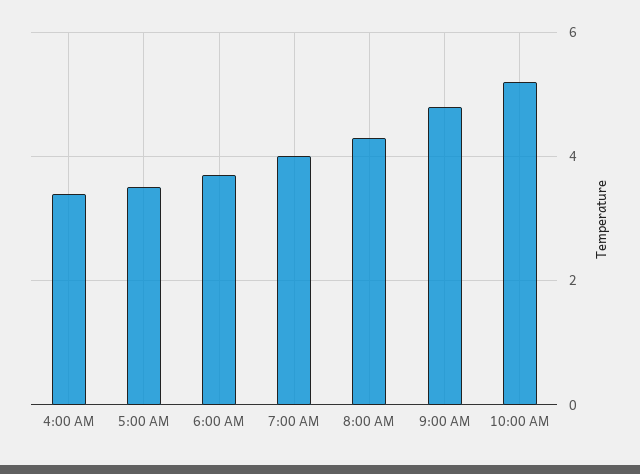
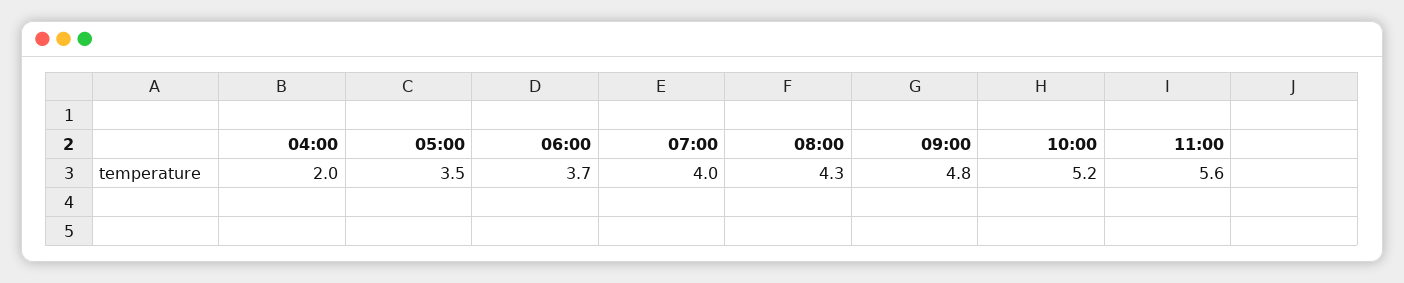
4:00 AM: 3.5 -> 2
11:00: none -> 5.6

